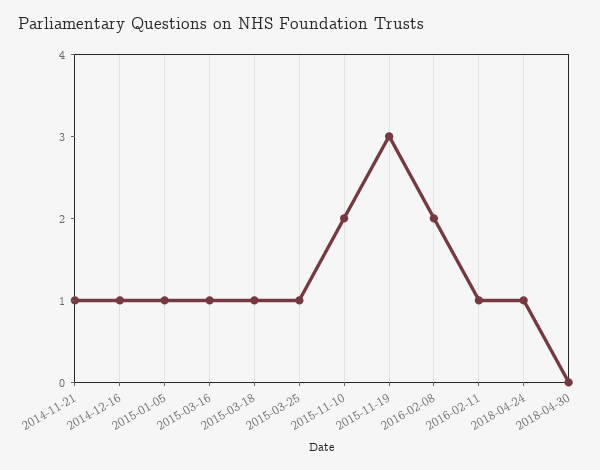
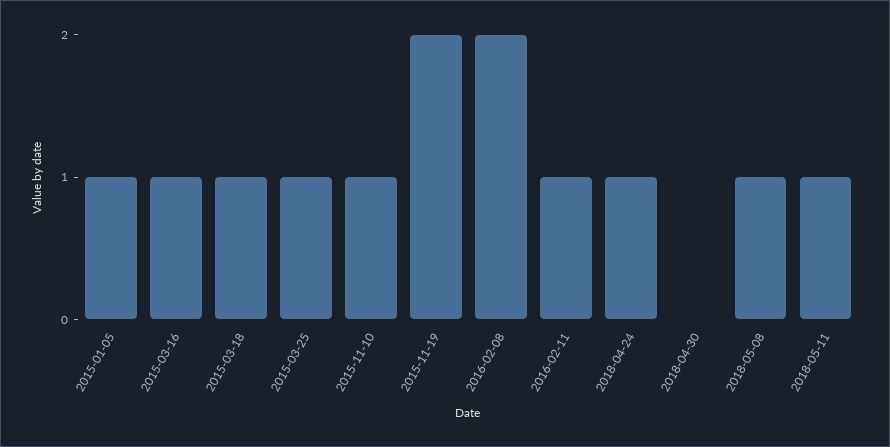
2014-11-21: 1 -> none
2014-12-16: 1 -> none
2015-11-10: 2 -> 1
2015-11-19: 3 -> 2
2018-05-08: none -> 1
2018-05-11: none -> 1

